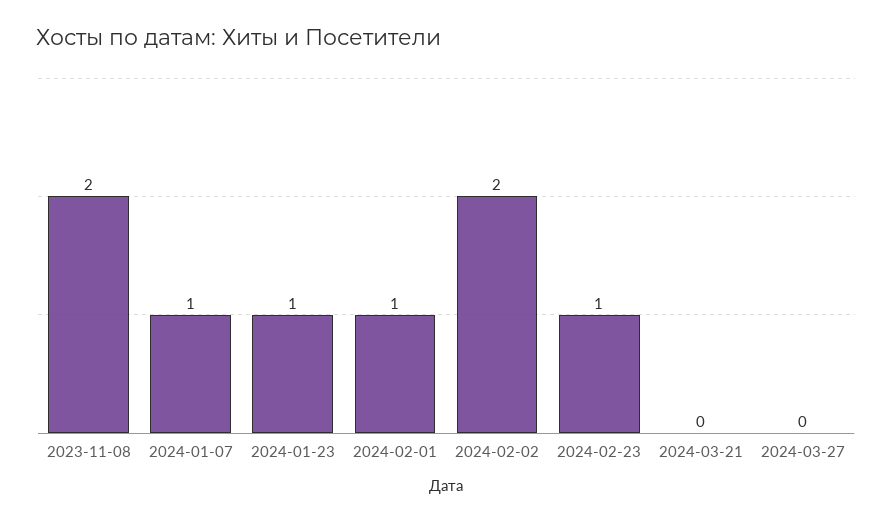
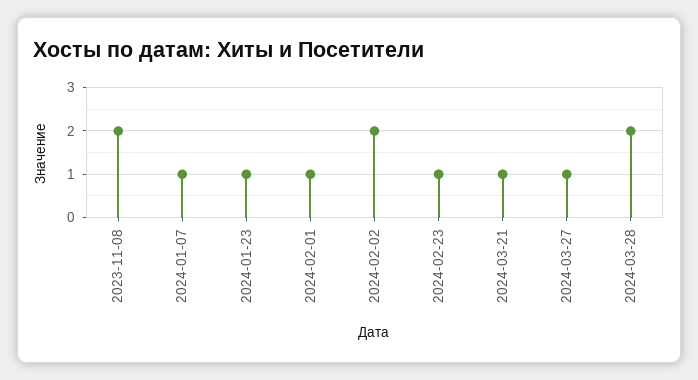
2024-03-21: 0 -> 1
2024-03-27: 0 -> 1
2024-03-28: none -> 2

